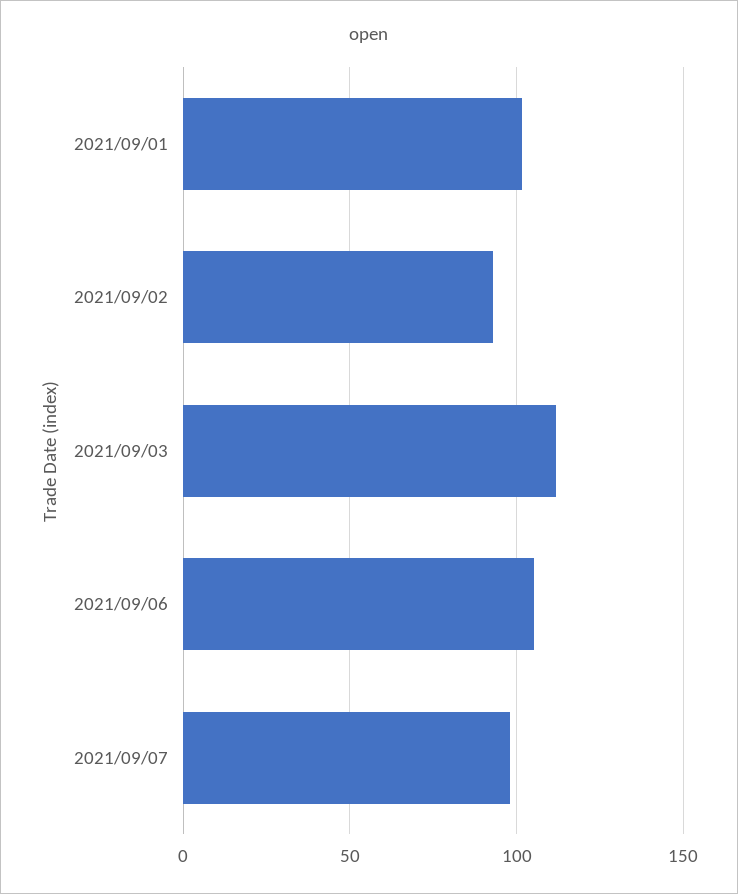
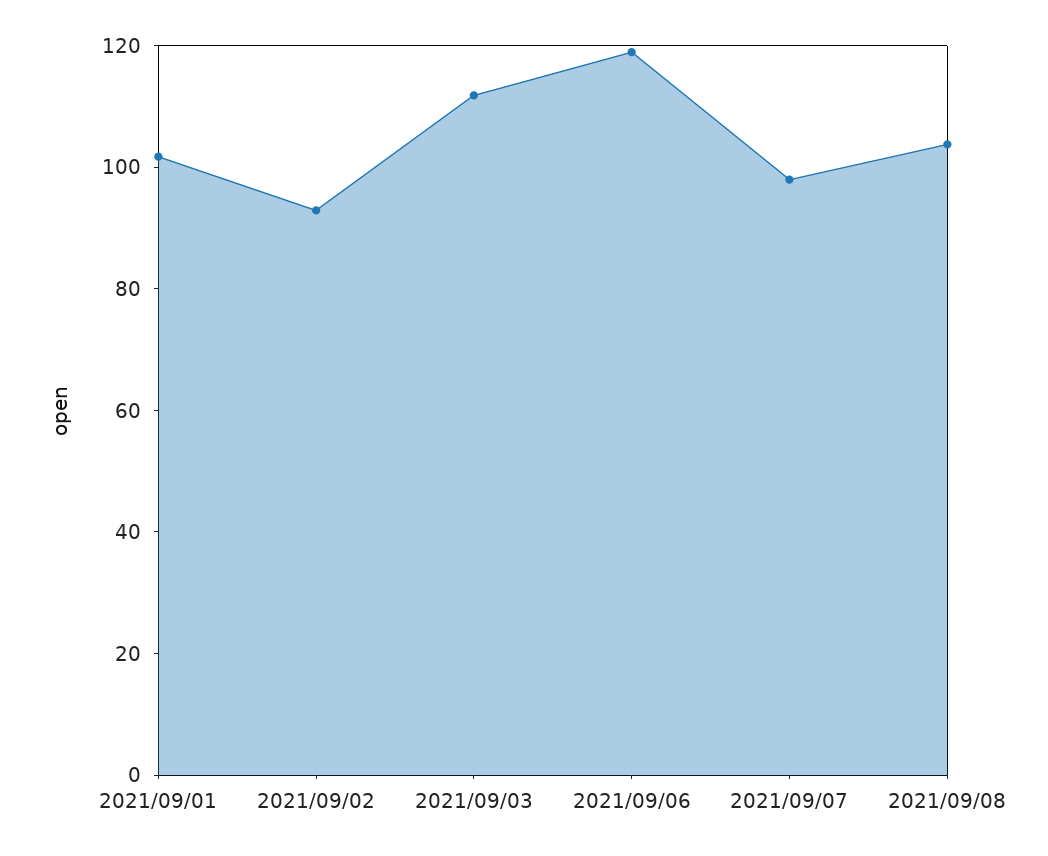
2021/09/06: 105 -> 120
2021/09/08: none -> 105

